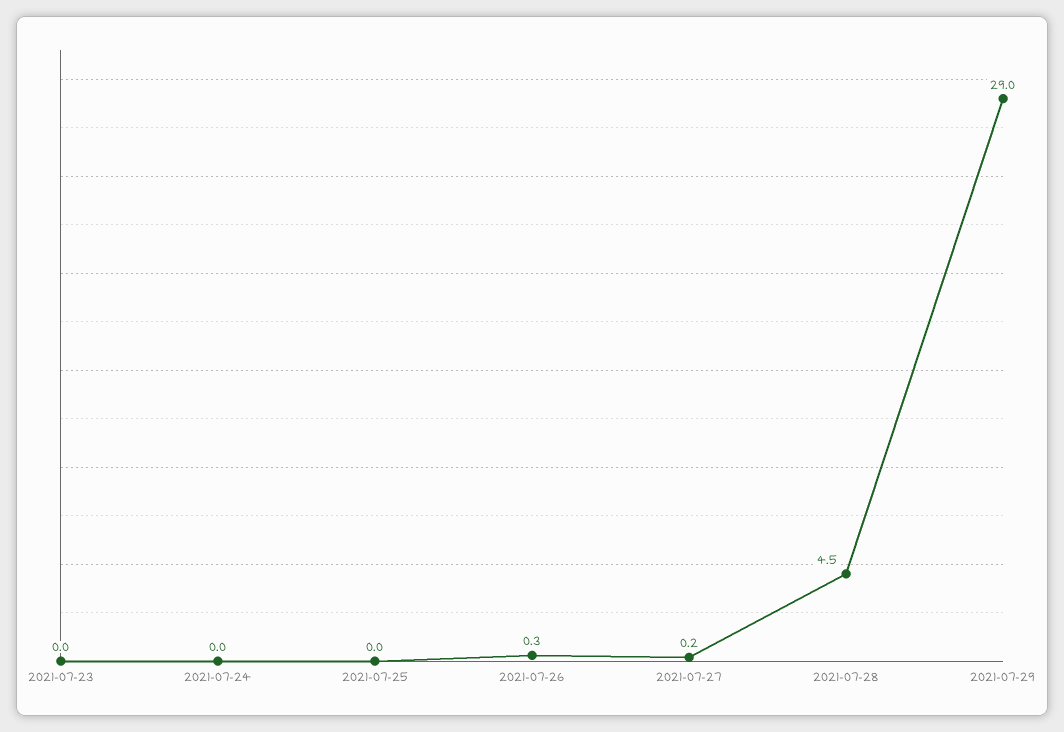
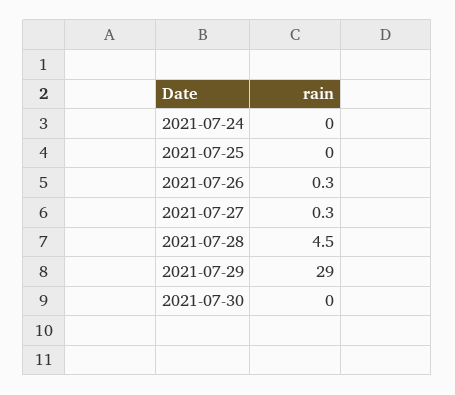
2021-07-23: 0 -> none
2021-07-27: 0.2 -> 0.3
2021-07-30: none -> 0

